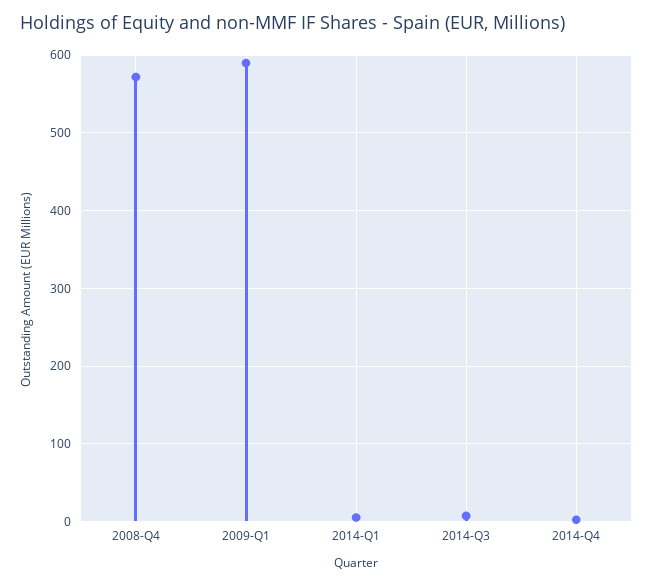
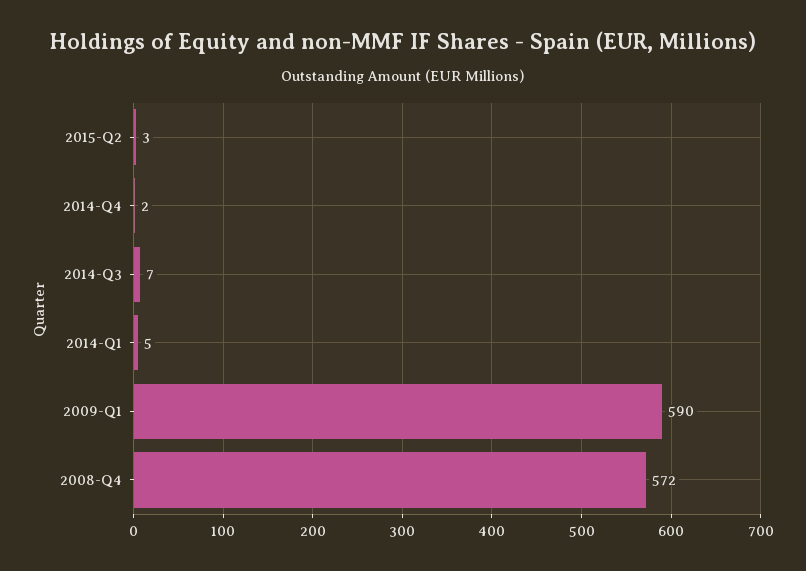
2015-Q2: none -> 3

